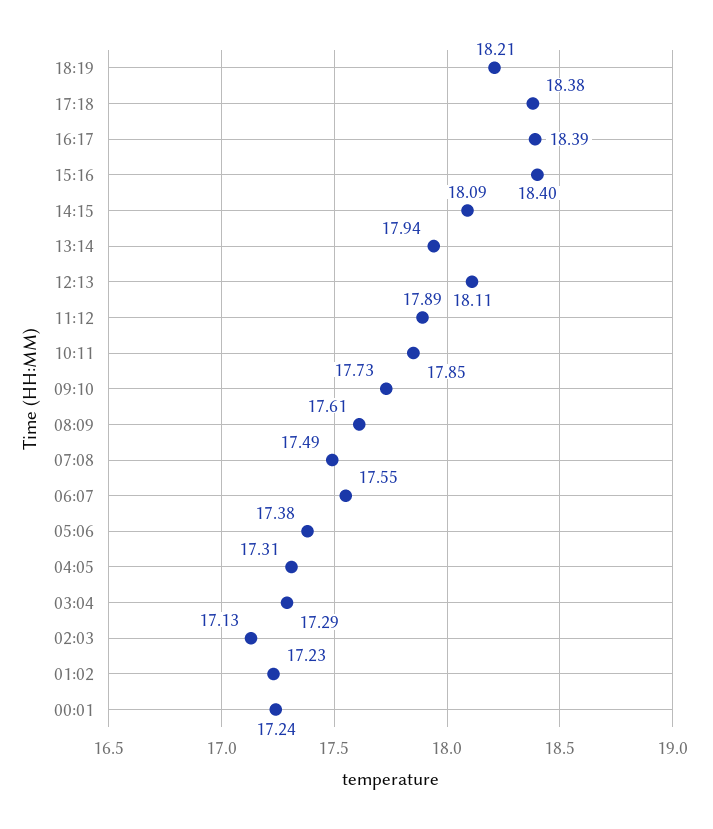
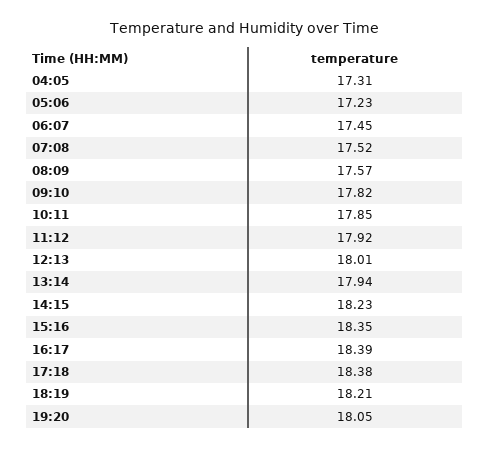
15:16: 18.4 -> 18.35
14:15: 18.09 -> 18.23
12:13: 18.11 -> 18.01
11:12: 17.89 -> 17.92
09:10: 17.73 -> 17.82
08:09: 17.61 -> 17.57
07:08: 17.49 -> 17.52
06:07: 17.55 -> 17.45
05:06: 17.38 -> 17.23
03:04: 17.29 -> none
02:03: 17.13 -> none
01:02: 17.23 -> none
00:01: 17.24 -> none
19:20: none -> 18.05

